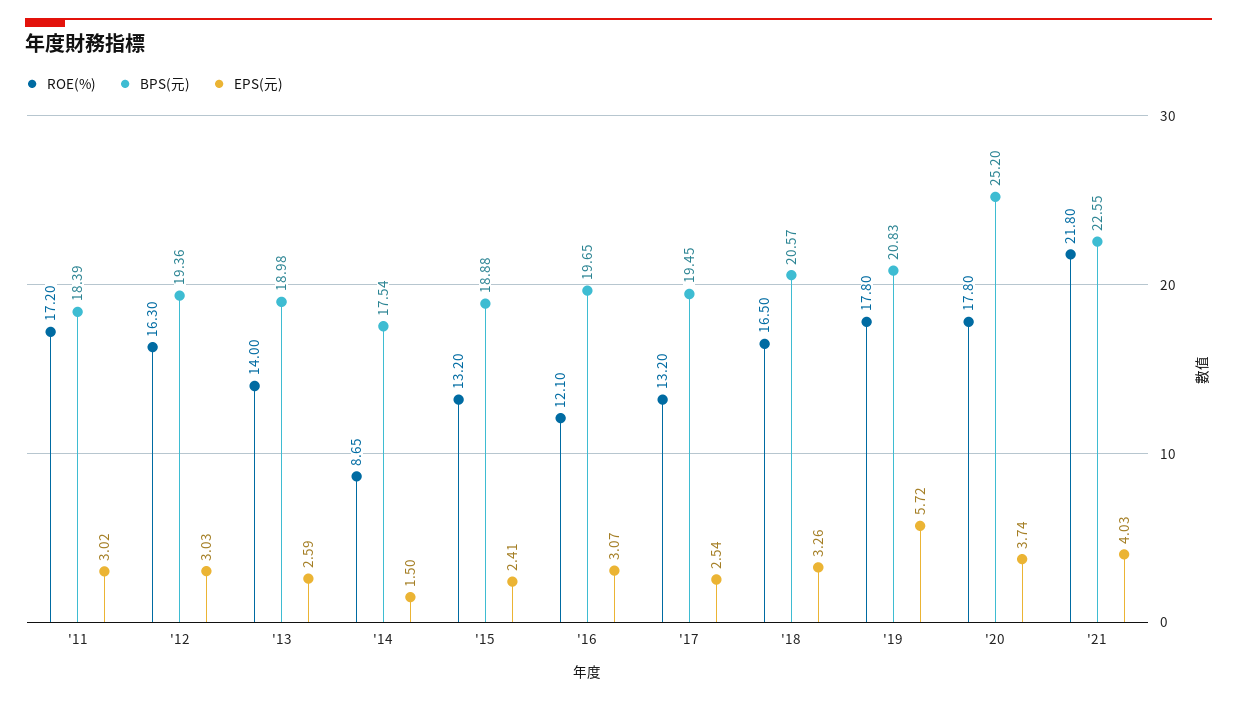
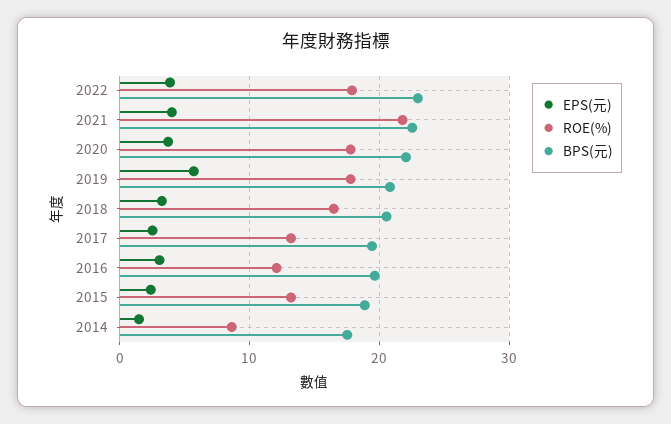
ROE(%), '11: 17.2 -> none
BPS(元), '11: 18.39 -> none
EPS(元), '11: 3.02 -> none
ROE(%), '12: 16.3 -> none
BPS(元), '12: 19.36 -> none
EPS(元), '12: 3.03 -> none
ROE(%), '13: 14 -> none
BPS(元), '13: 18.98 -> none
EPS(元), '13: 2.59 -> none
BPS(元), '20: 25.2 -> 22
EPS(元), 2022: none -> 4
ROE(%), 2022: none -> 18
BPS(元), 2022: none -> 23

